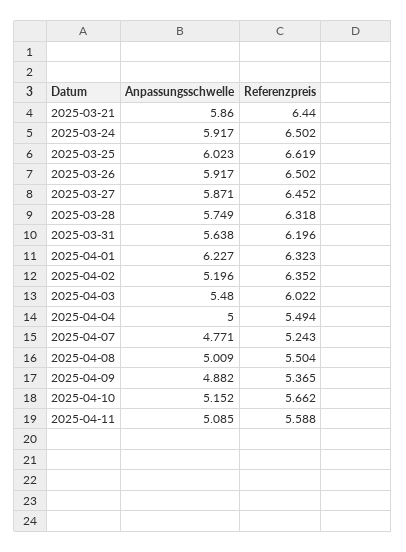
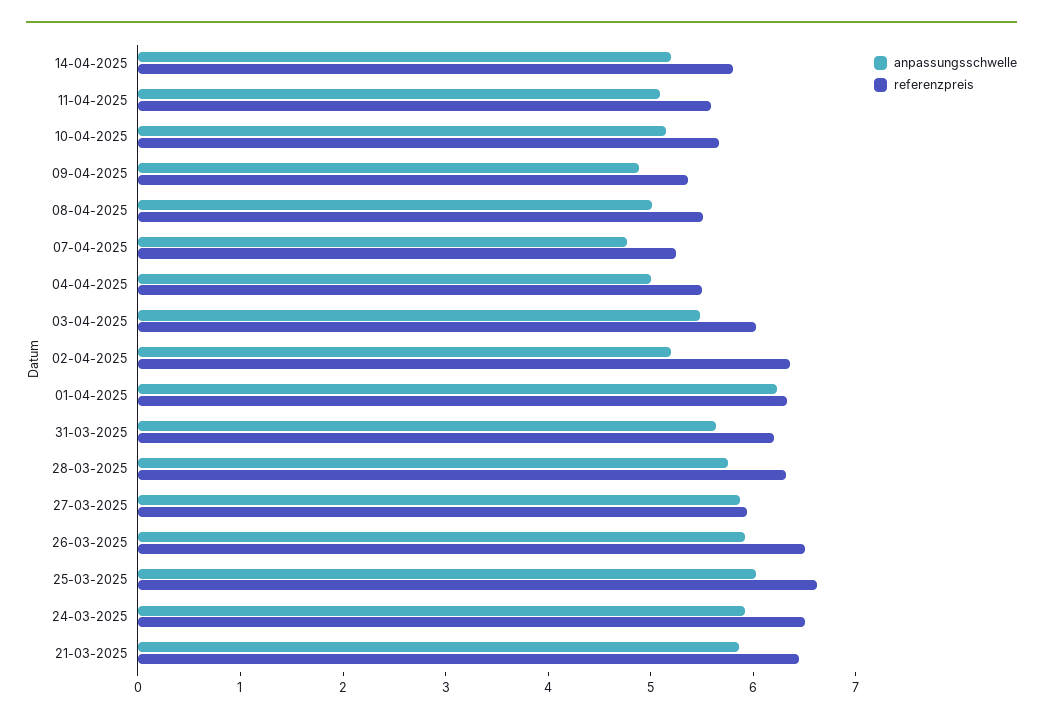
Referenzpreis, 2025-03-27: 6.452 -> 6
Anpassungsschwelle, 14-04-2025: none -> 5.2
Referenzpreis, 14-04-2025: none -> 5.8

